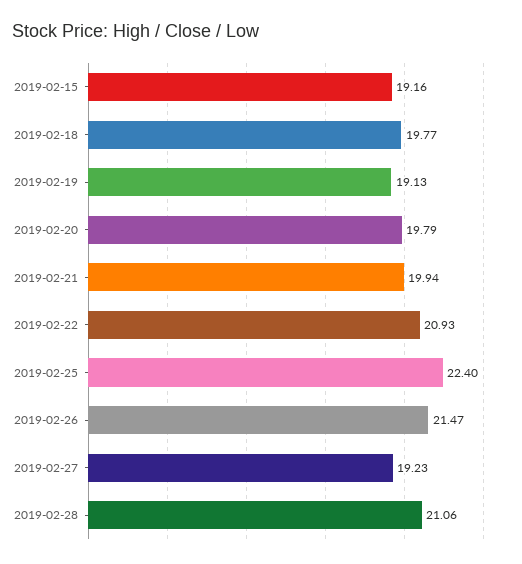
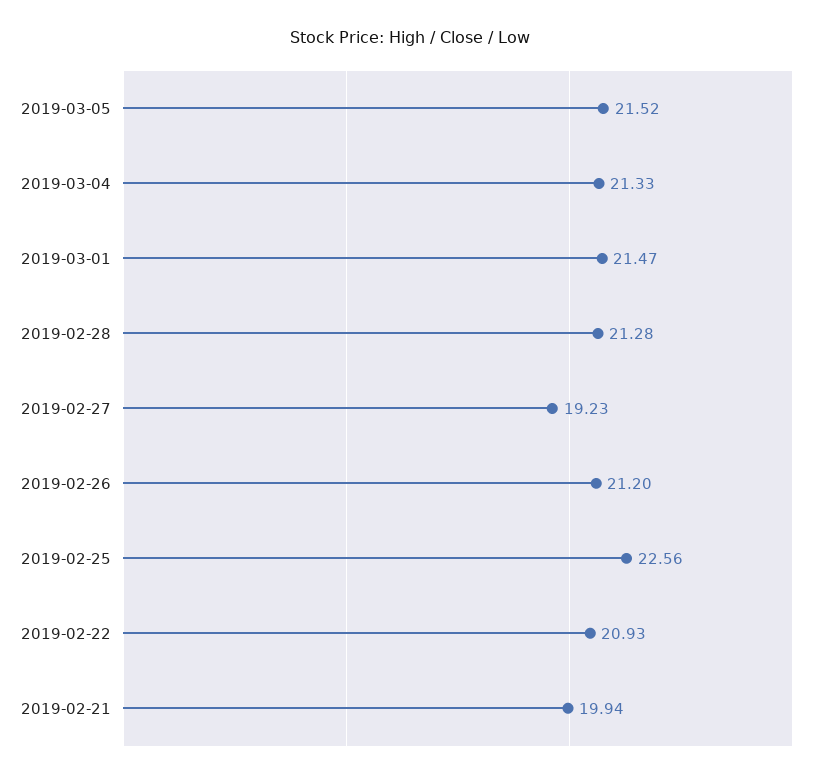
2019-02-15: 19.16 -> none
2019-02-18: 19.77 -> none
2019-02-19: 19.13 -> none
2019-02-20: 19.79 -> none
2019-02-25: 22.4 -> 22.56
2019-02-26: 21.47 -> 21.2
2019-02-28: 21.06 -> 21.28
2019-03-05: none -> 21.52
2019-03-04: none -> 21.33
2019-03-01: none -> 21.47

